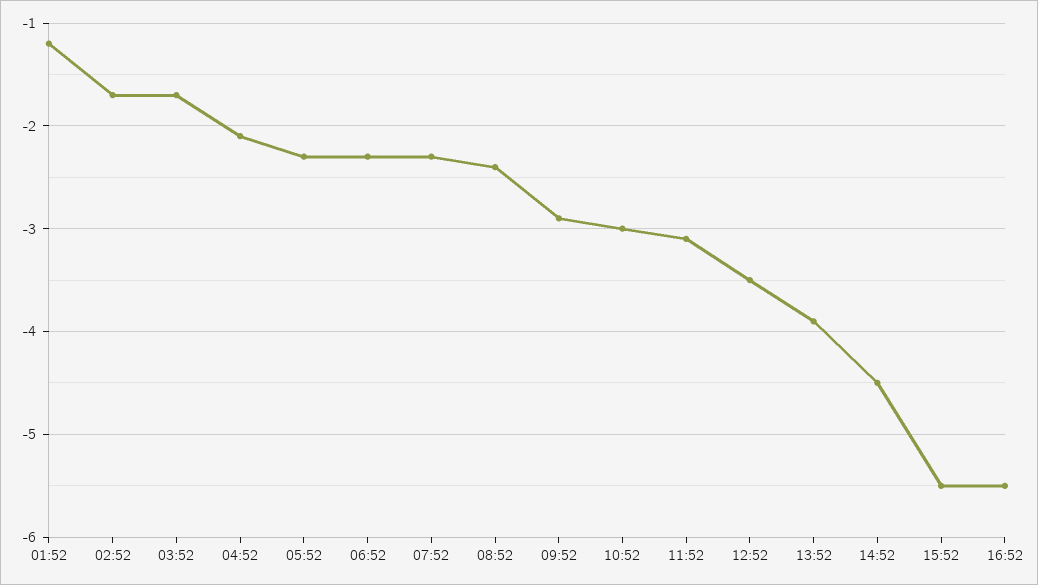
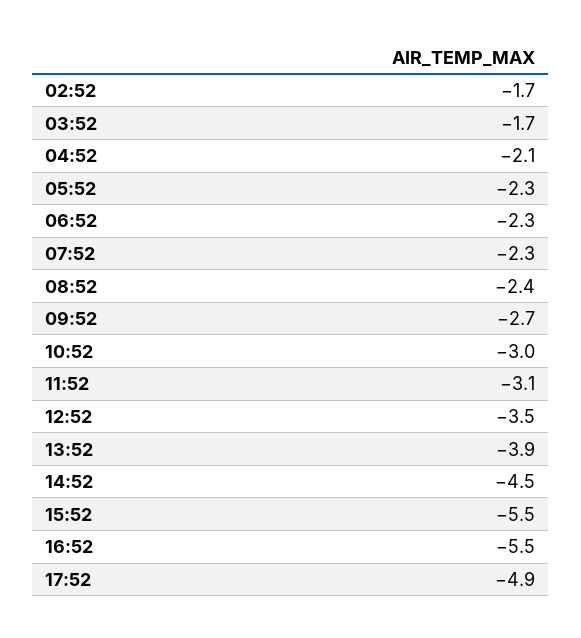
01:52: -1.2 -> none
09:52: -2.9 -> -2.7
17:52: none -> -4.9

